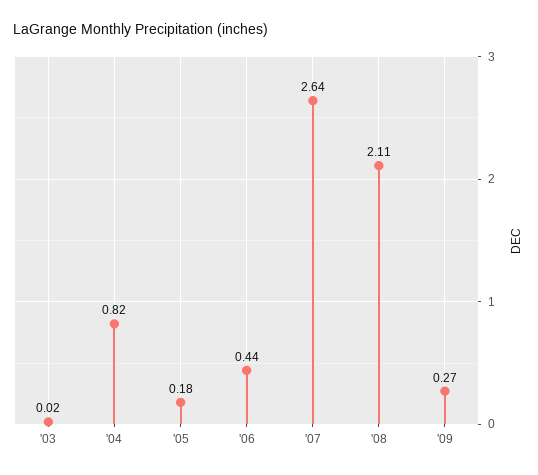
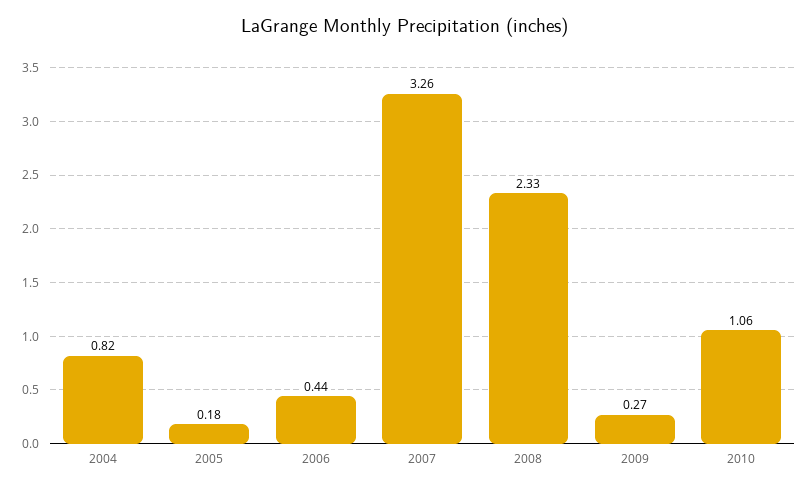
'03: 0.02 -> none
'07: 2.64 -> 3.26
'08: 2.11 -> 2.33
2010: none -> 1.06

